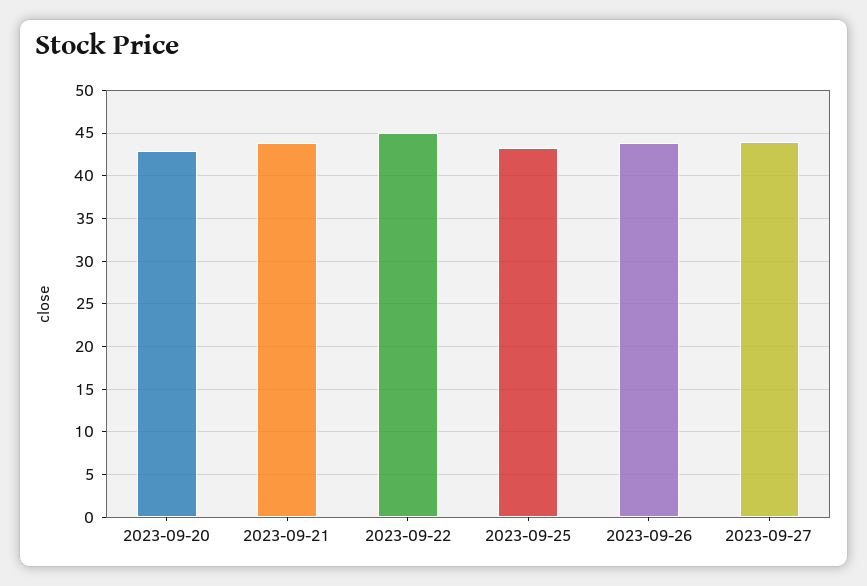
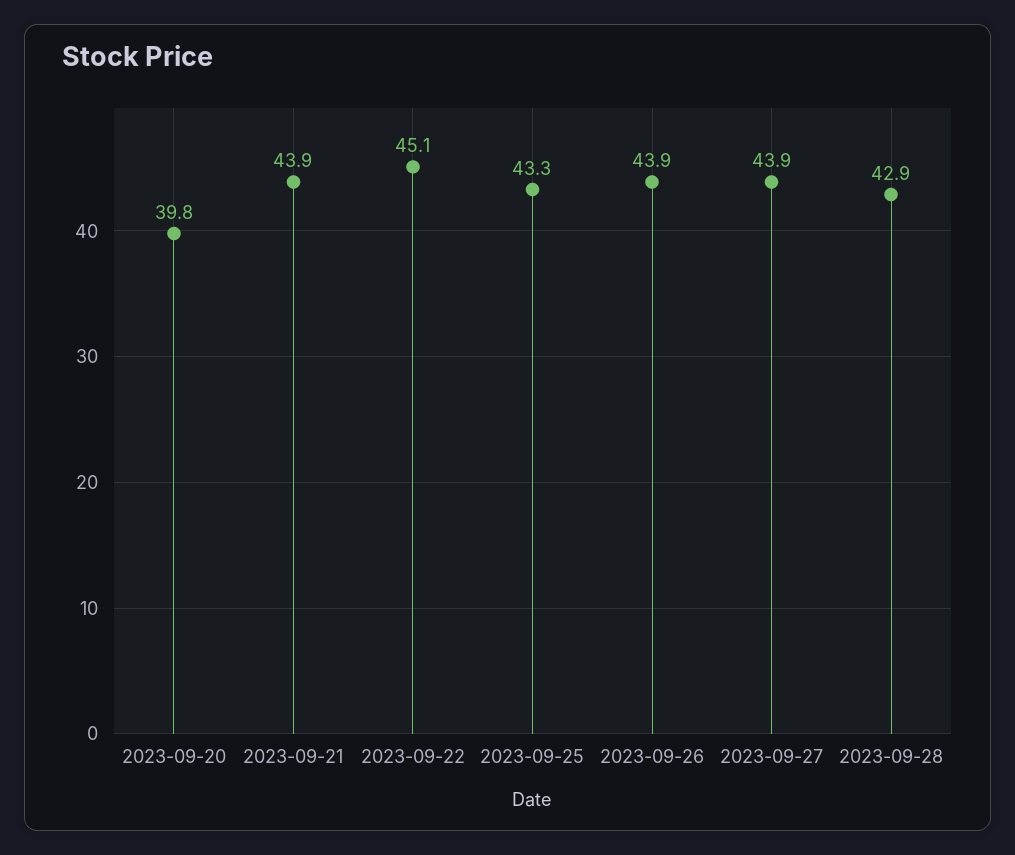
2023-09-20: 43 -> 39.8
2023-09-28: none -> 42.9

